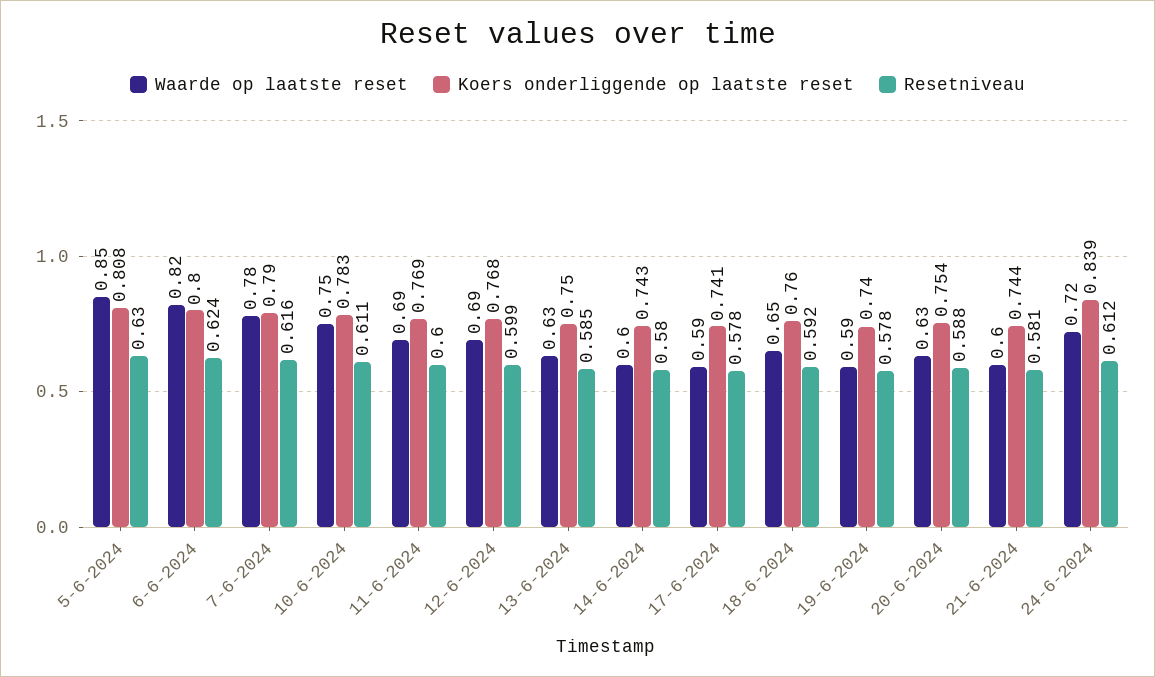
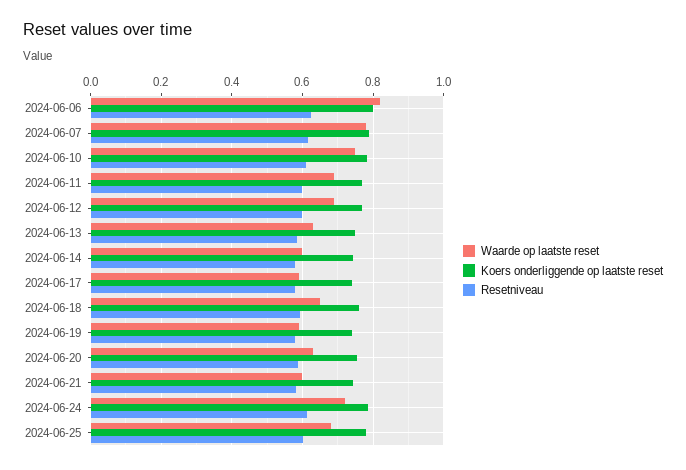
Waarde op laatste reset, 5-6-2024: 0.85 -> none
Koers onderliggende op laatste reset, 5-6-2024: 0.808 -> none
Resetniveau, 5-6-2024: 0.63 -> none
Koers onderliggende op laatste reset, 24-6-2024: 0.839 -> 0.78
Waarde op laatste reset, 2024-06-25: none -> 0.68
Koers onderliggende op laatste reset, 2024-06-25: none -> 0.78
Resetniveau, 2024-06-25: none -> 0.6

